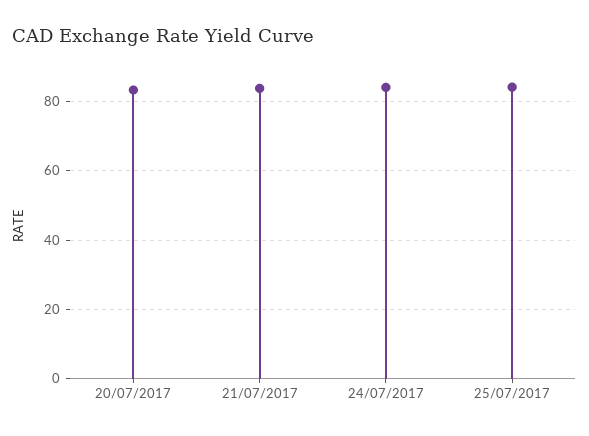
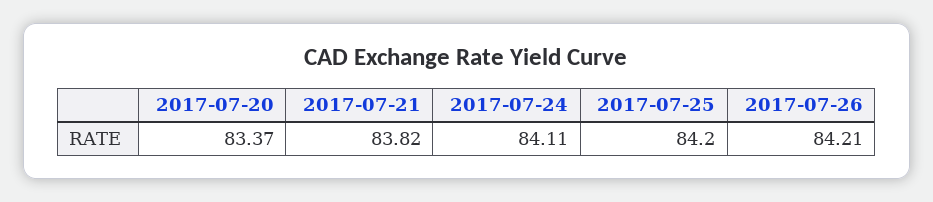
2017-07-26: none -> 84.21

